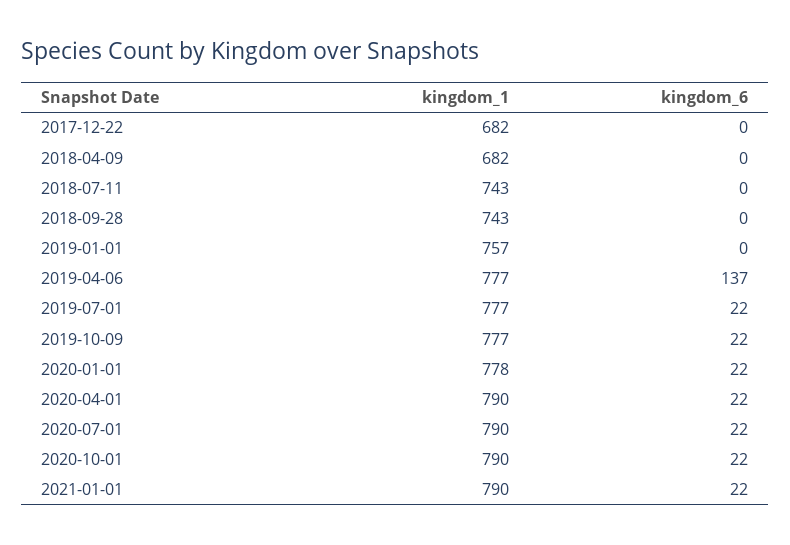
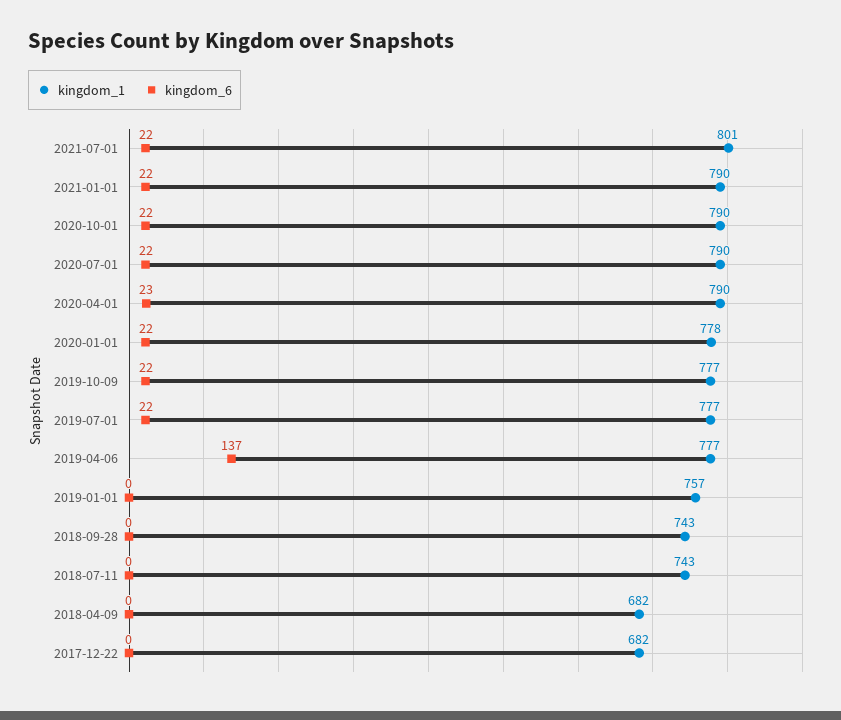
kingdom_6, 2020-04-01: 22 -> 23
kingdom_1, 2021-07-01: none -> 801
kingdom_6, 2021-07-01: none -> 22

